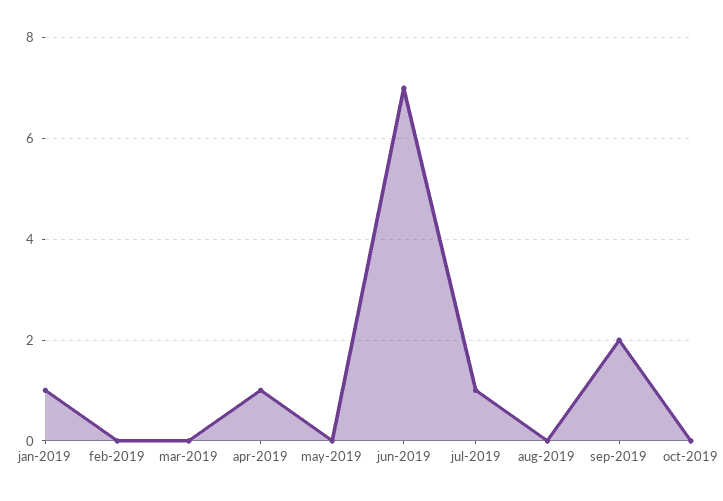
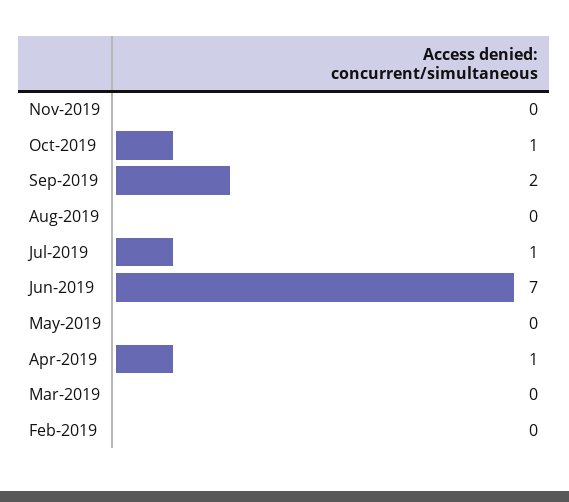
jan-2019: 1 -> none
oct-2019: 0 -> 1
Nov-2019: none -> 0

